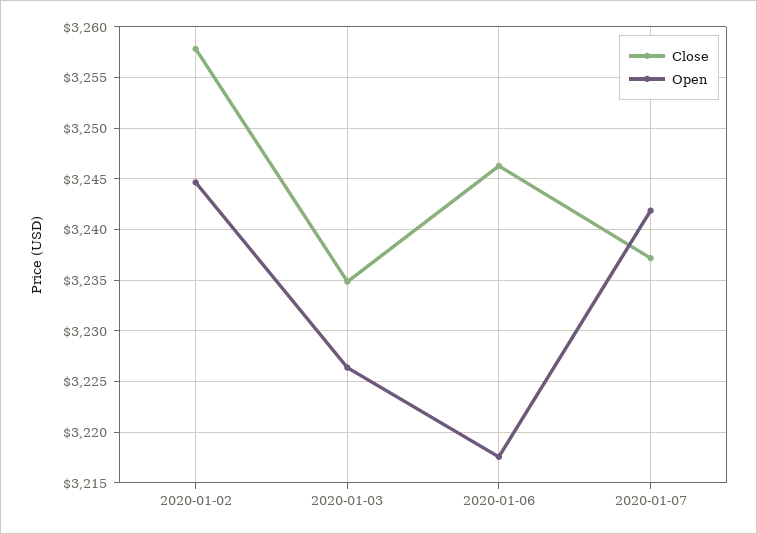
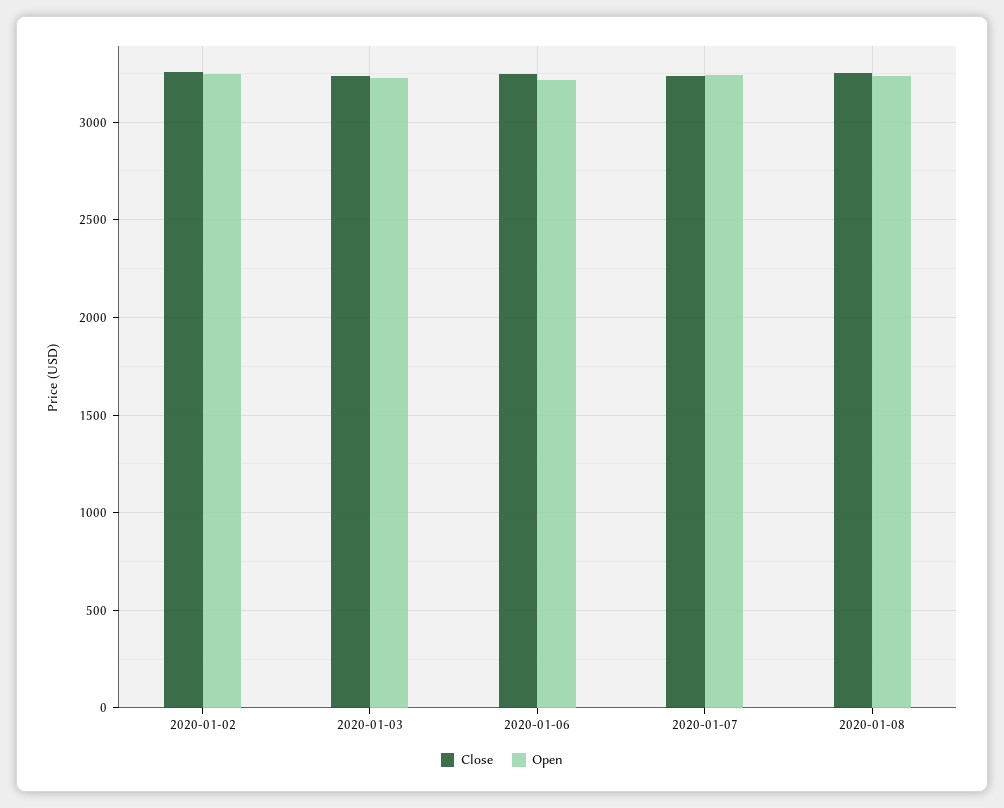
Close, 2020-01-08: none -> 3250
Open, 2020-01-08: none -> 3250

